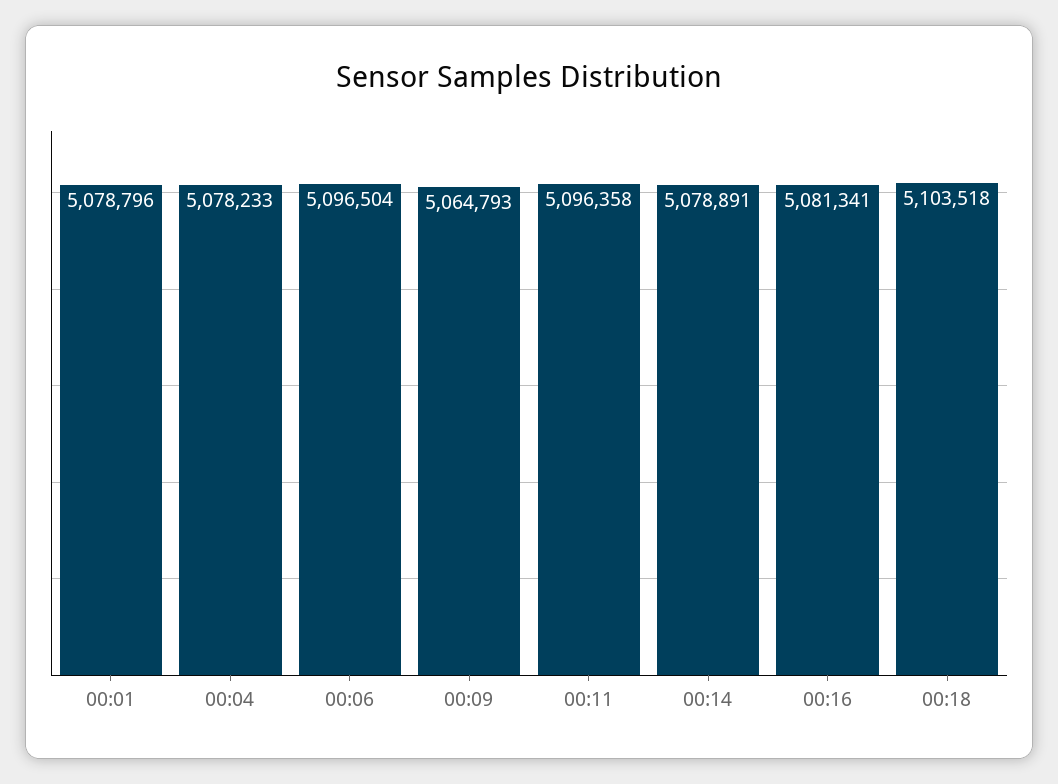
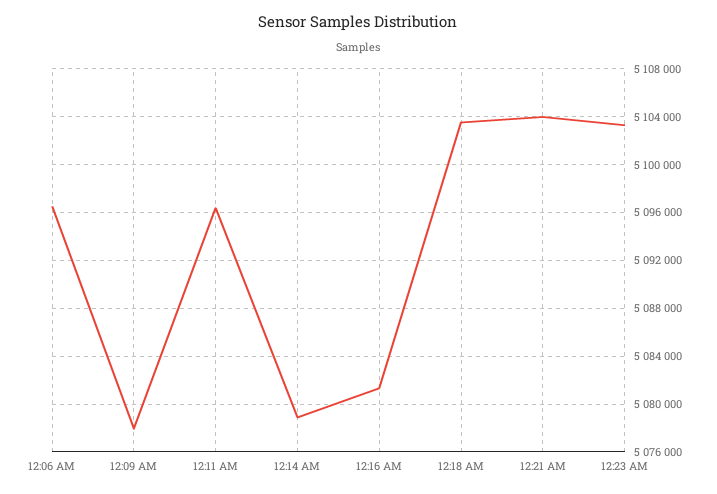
00:01: 5078796 -> none
00:04: 5078233 -> none
00:09: 5064793 -> 5078000
12:21 AM: none -> 5104000
12:23 AM: none -> 5103000

